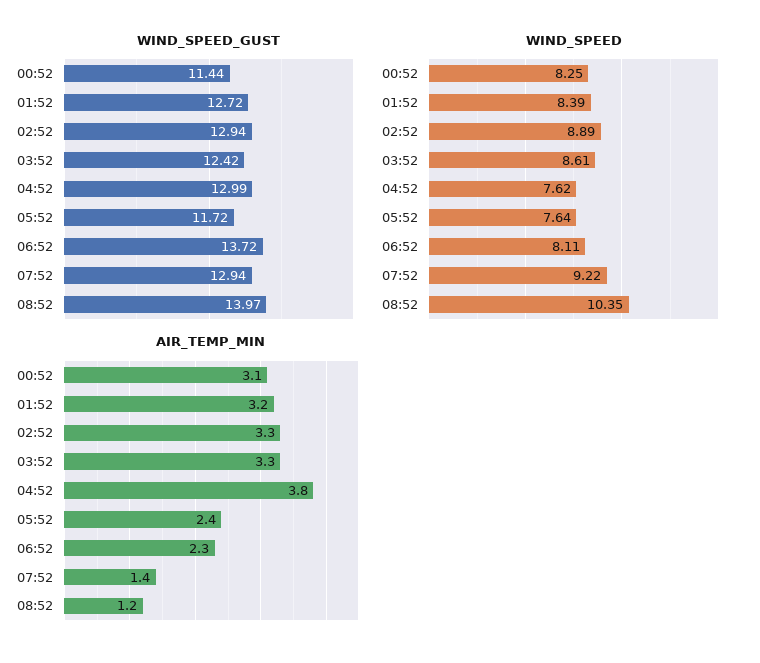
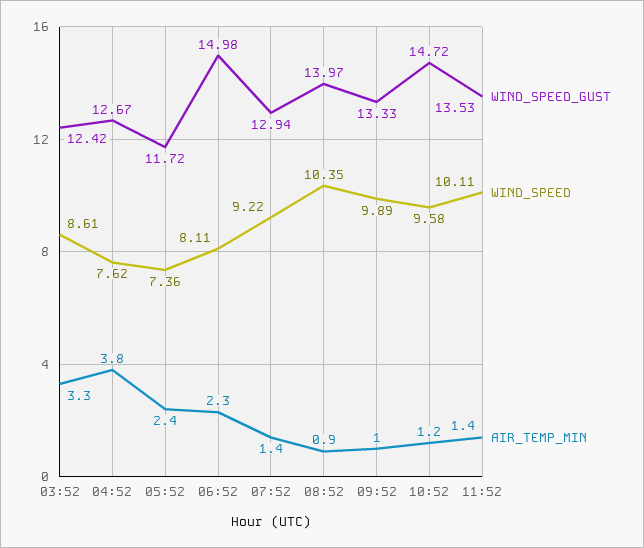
WIND_SPEED_GUST, 00:52: 11.44 -> none
WIND_SPEED_GUST, 01:52: 12.72 -> none
WIND_SPEED_GUST, 02:52: 12.94 -> none
WIND_SPEED_GUST, 04:52: 12.99 -> 12.67
WIND_SPEED_GUST, 06:52: 13.72 -> 14.98
WIND_SPEED, 00:52: 8.25 -> none
WIND_SPEED, 01:52: 8.39 -> none
WIND_SPEED, 02:52: 8.89 -> none
WIND_SPEED, 05:52: 7.64 -> 7.36
AIR_TEMP_MIN, 00:52: 3.1 -> none
AIR_TEMP_MIN, 01:52: 3.2 -> none
AIR_TEMP_MIN, 02:52: 3.3 -> none
AIR_TEMP_MIN, 08:52: 1.2 -> 0.9
WIND_SPEED_GUST, 09:52: none -> 13.33
WIND_SPEED, 09:52: none -> 9.89
AIR_TEMP_MIN, 09:52: none -> 1
WIND_SPEED_GUST, 10:52: none -> 14.72
WIND_SPEED, 10:52: none -> 9.58
AIR_TEMP_MIN, 10:52: none -> 1.2
WIND_SPEED_GUST, 11:52: none -> 13.53
WIND_SPEED, 11:52: none -> 10.11
AIR_TEMP_MIN, 11:52: none -> 1.4

